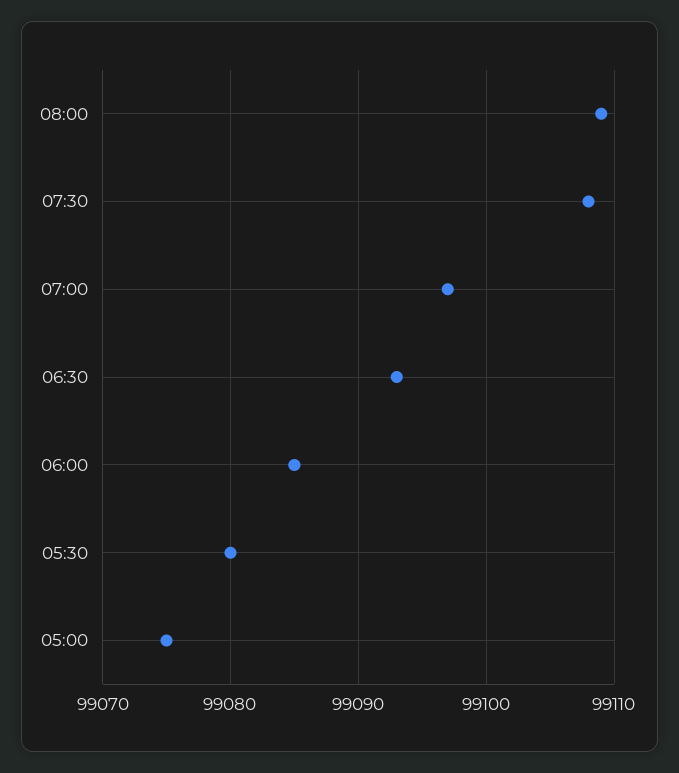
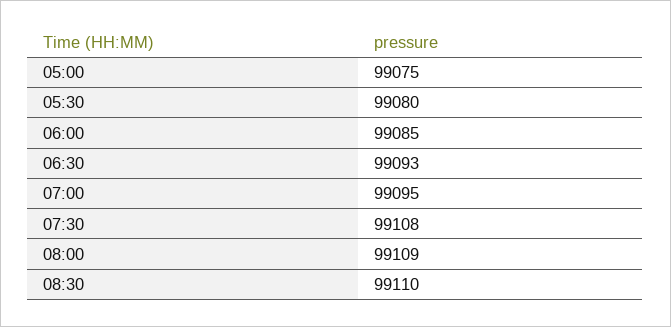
07:00: 99097 -> 99095
08:30: none -> 99110

